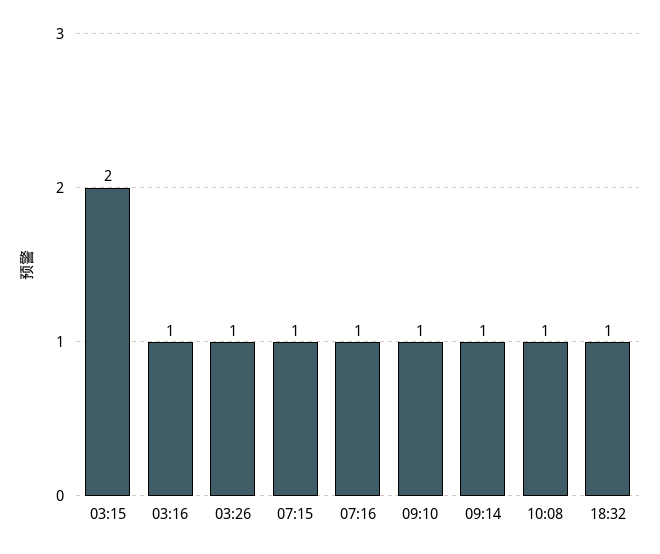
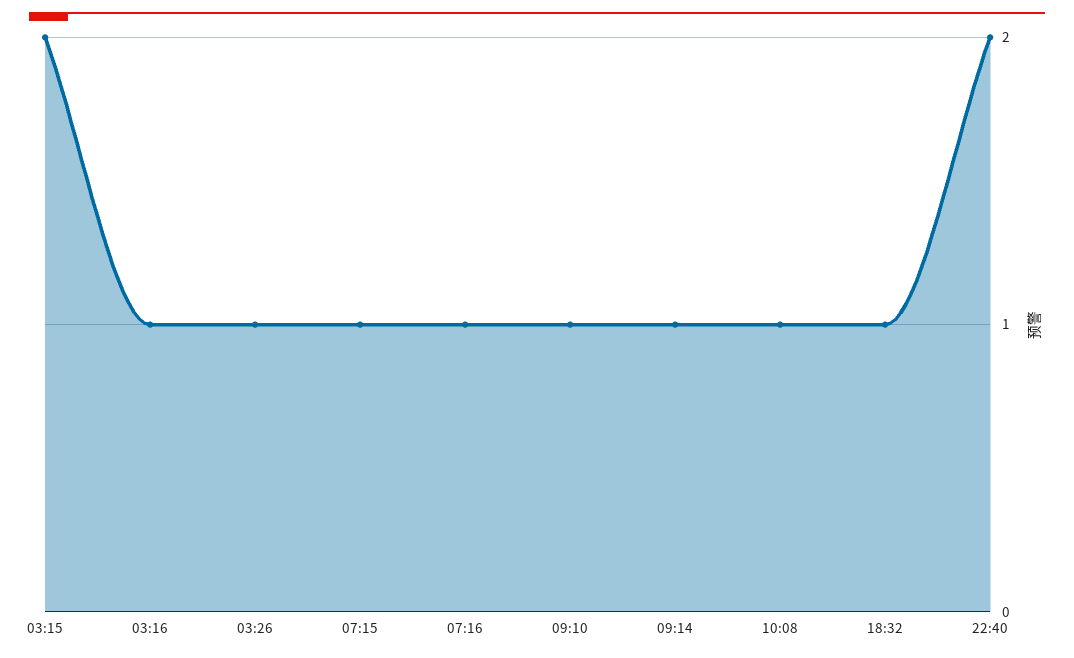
22:40: none -> 2

